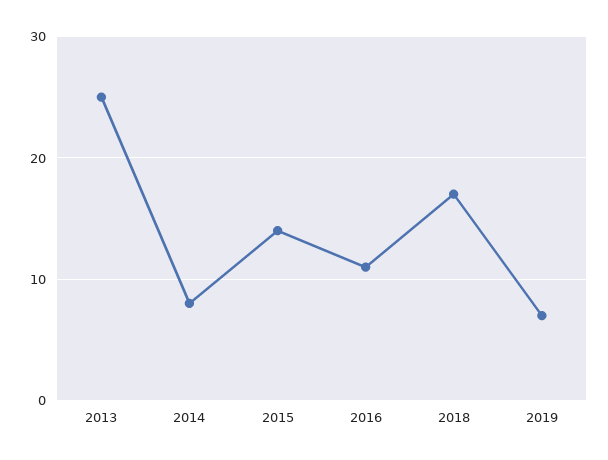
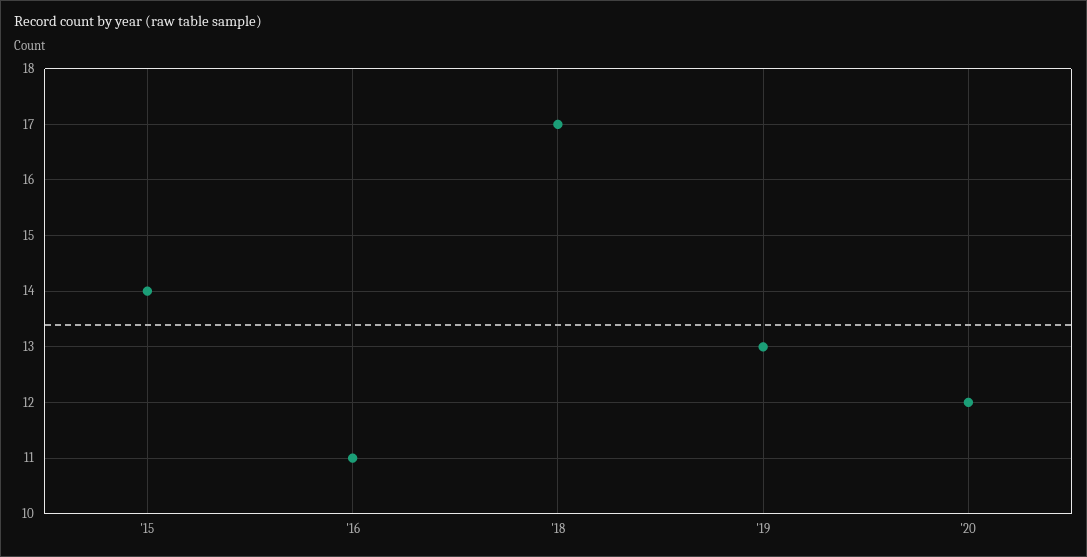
2013: 25 -> none
2014: 8 -> none
2019: 7 -> 13
'20: none -> 12

